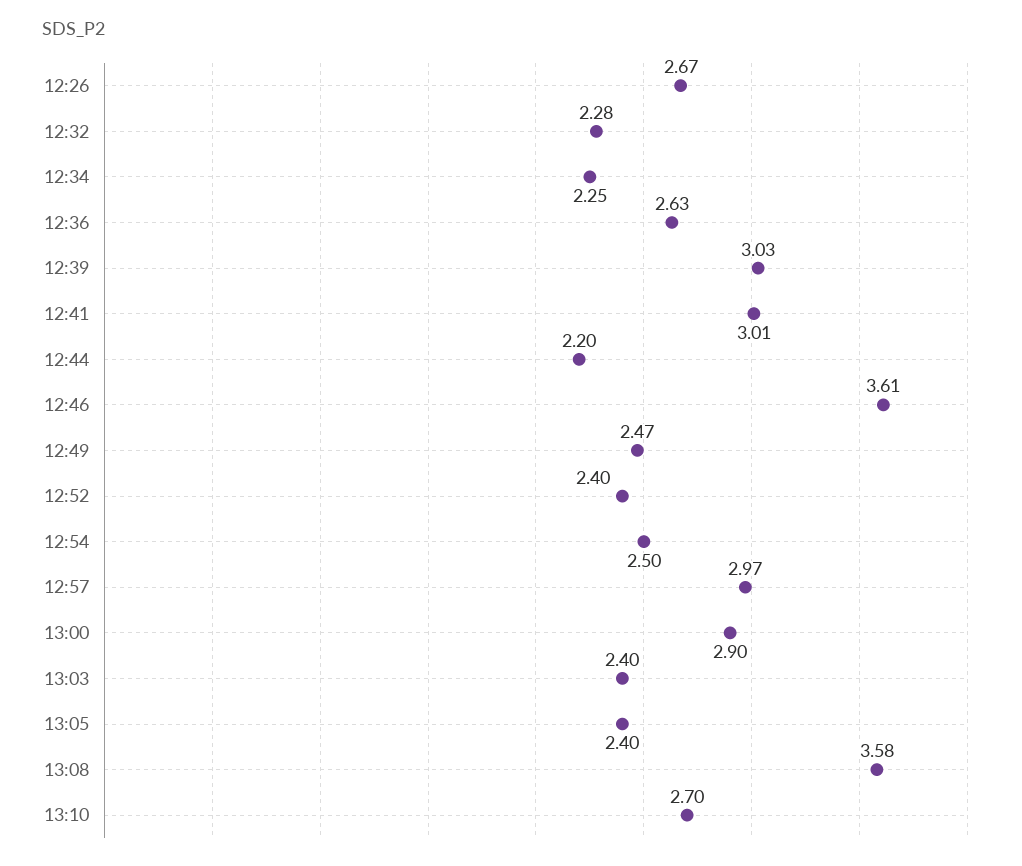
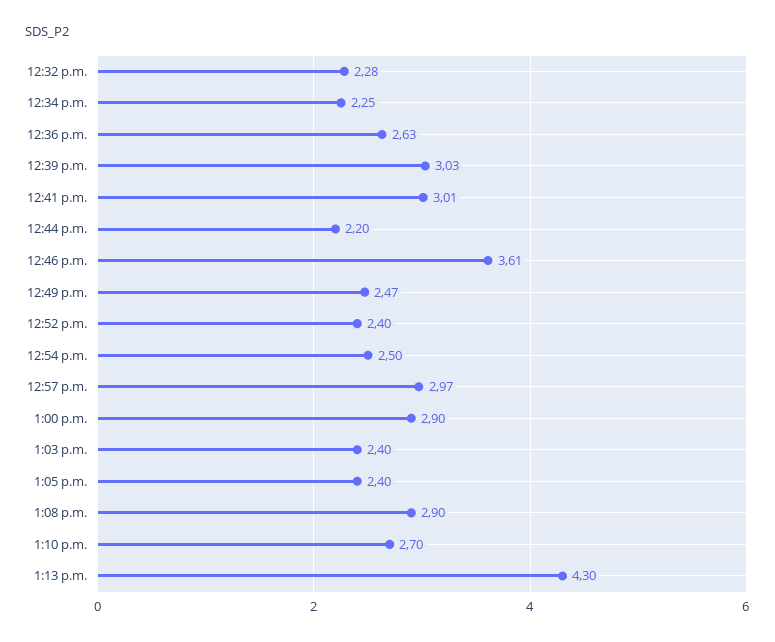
12:26: 2.67 -> none
13:08: 3.58 -> 2.9
1:13 p.m.: none -> 4.3

